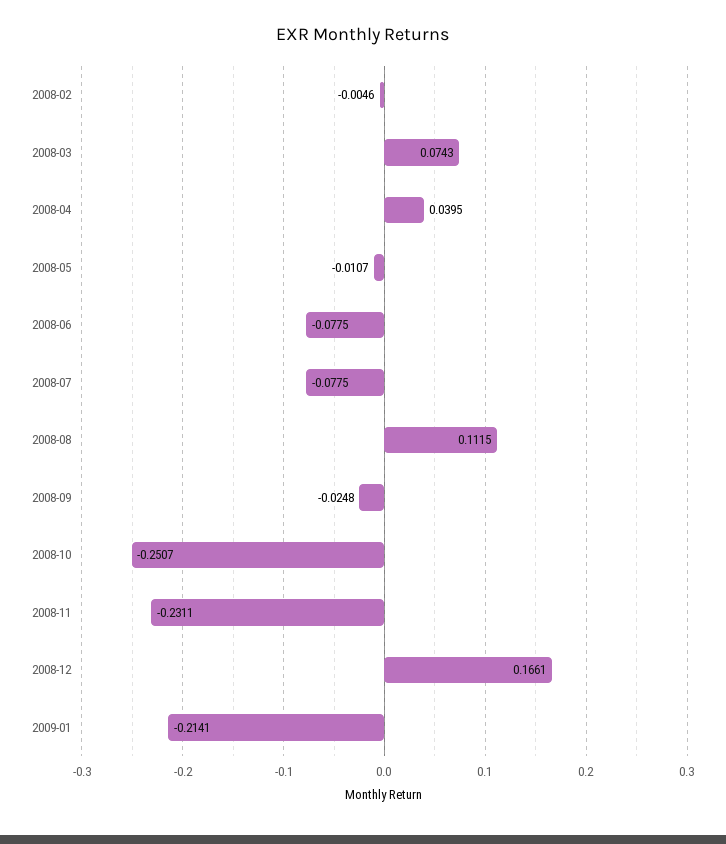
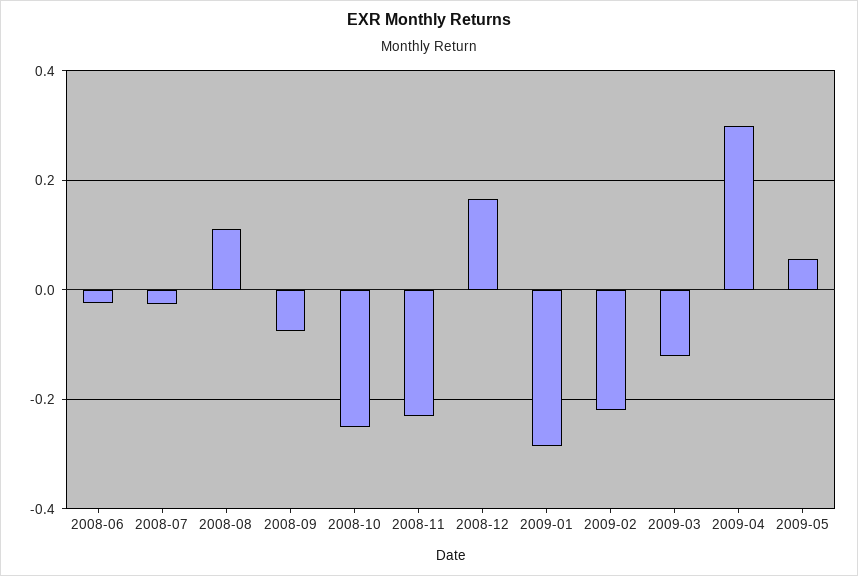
2008-02: -0.0046 -> none
2008-03: 0.0743 -> none
2008-04: 0.0395 -> none
2008-05: -0.0107 -> none
2008-06: -0.0775 -> -0.02
2008-07: -0.0775 -> -0.02
2008-09: -0.0248 -> -0.08
2009-01: -0.2141 -> -0.28
2009-02: none -> -0.22
2009-03: none -> -0.12
2009-04: none -> 0.3
2009-05: none -> 0.06

